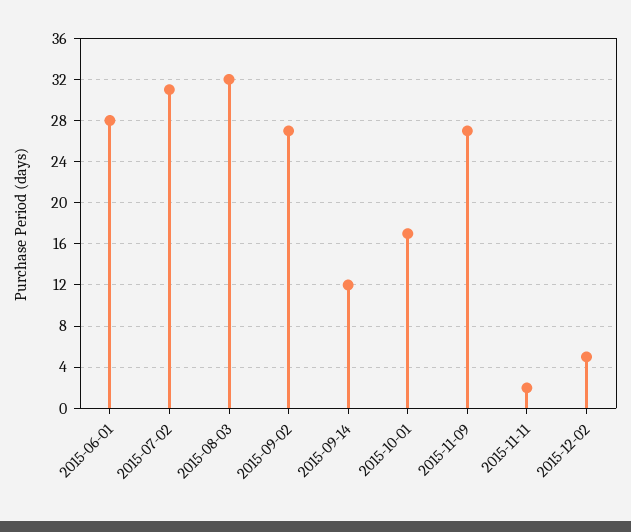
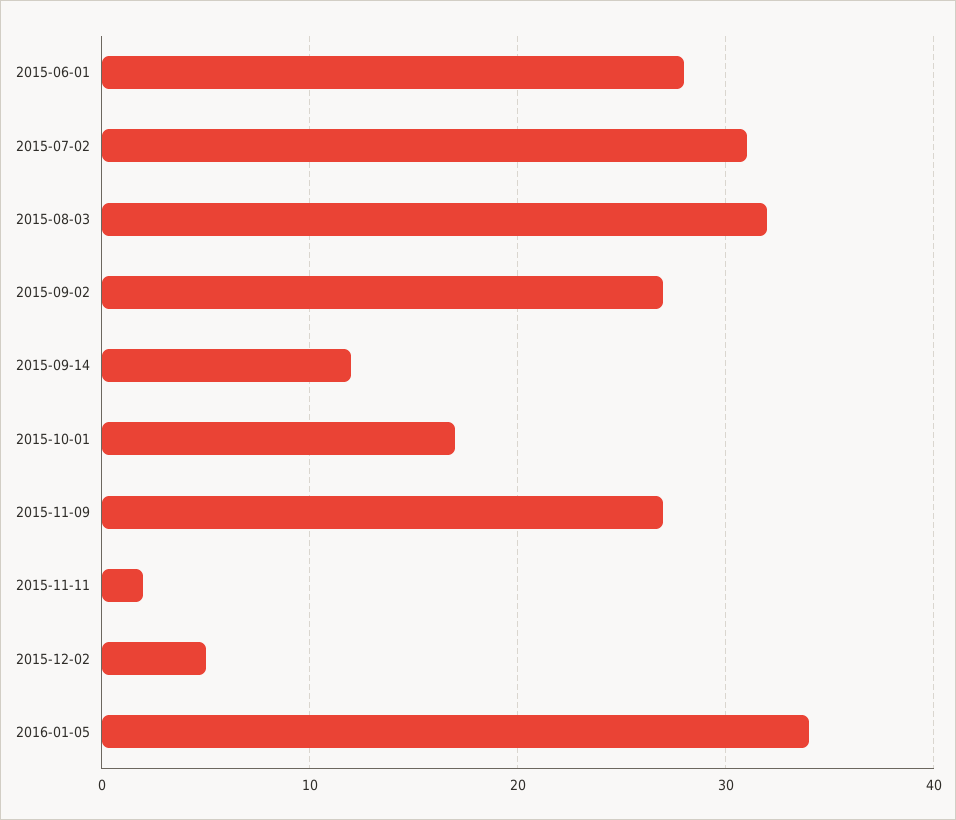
2016-01-05: none -> 34

